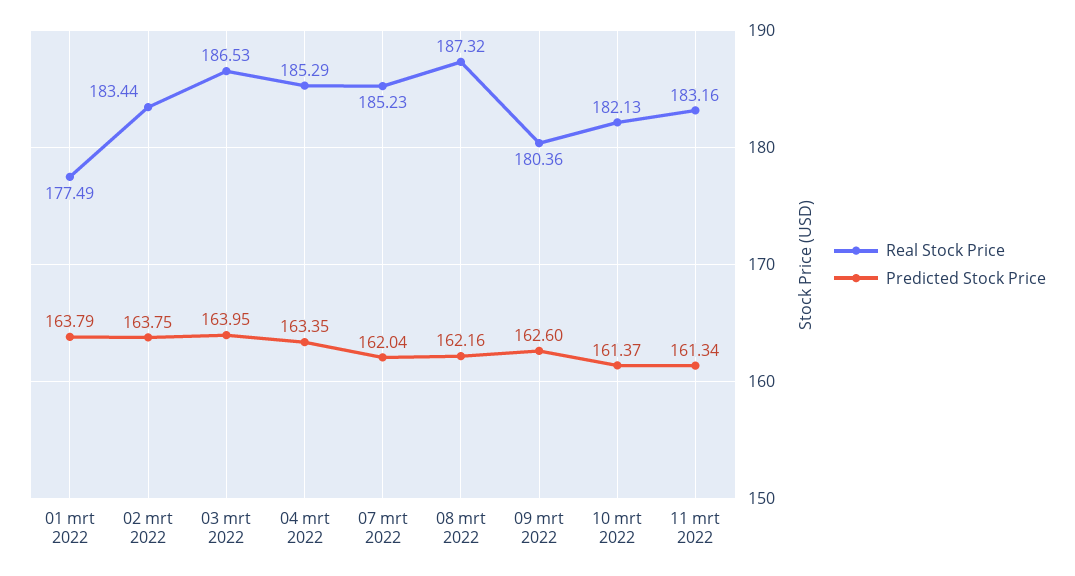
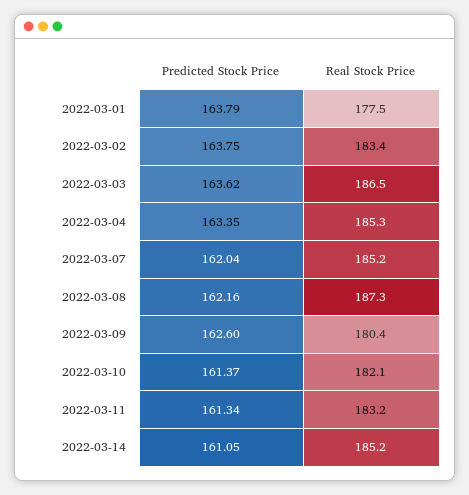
Predicted Stock Price, 03 mrt 2022: 163.95 -> 163.62
Predicted Stock Price, 2022-03-14: none -> 161.05
Real Stock Price, 2022-03-14: none -> 185.2

